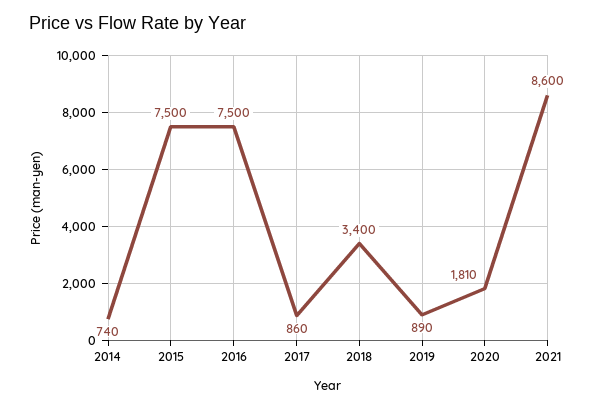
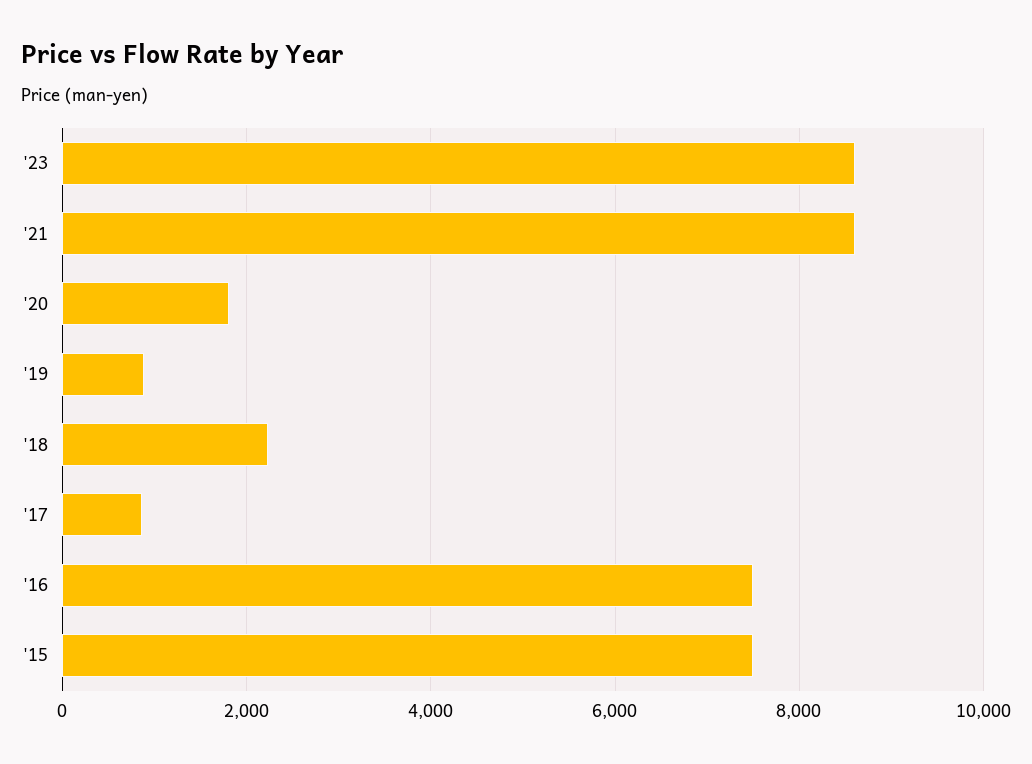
2014: 740 -> none
2018: 3400 -> 2200
'23: none -> 8600

